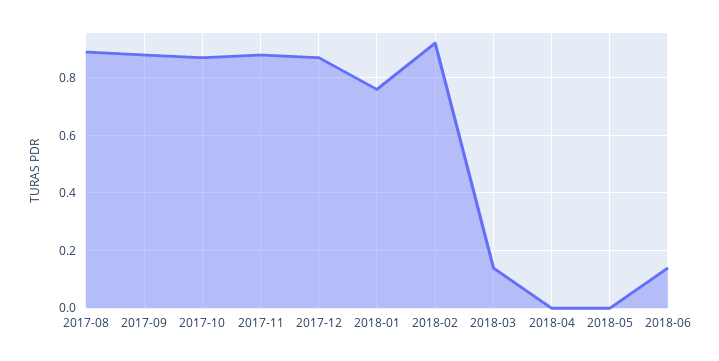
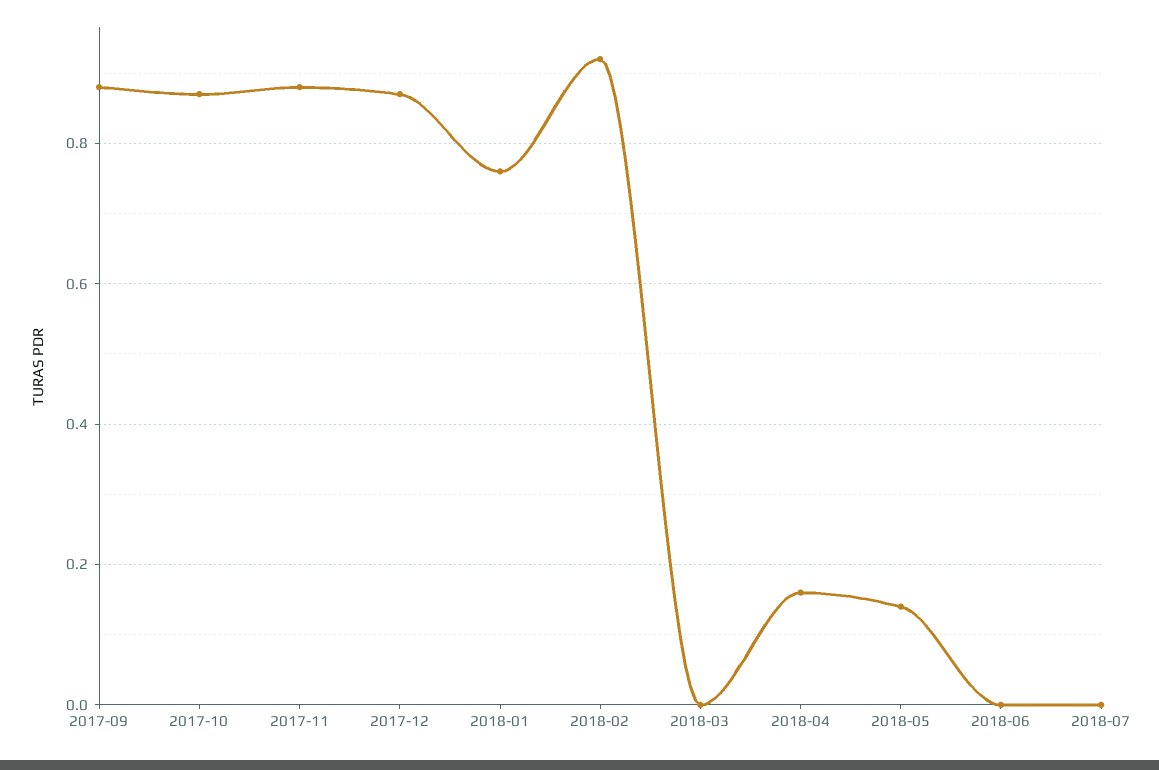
2017-08: 0.9 -> none
2018-03: 0.15 -> 0
2018-04: 0 -> 0.15
2018-05: 0 -> 0.15
2018-06: 0.15 -> 0
2018-07: none -> 0

